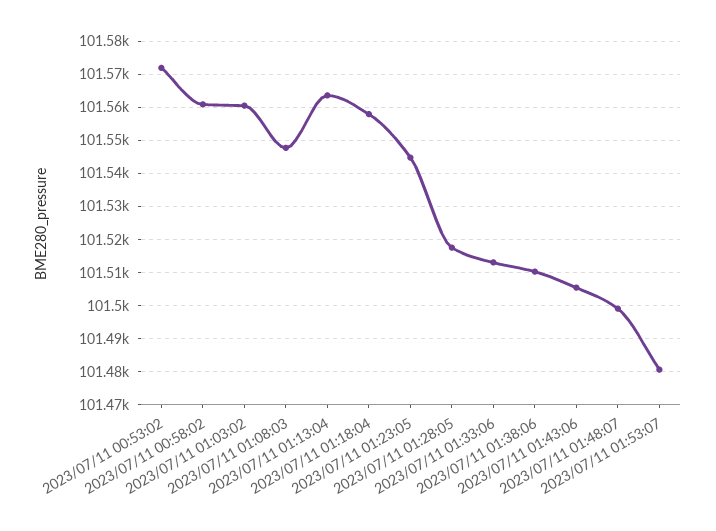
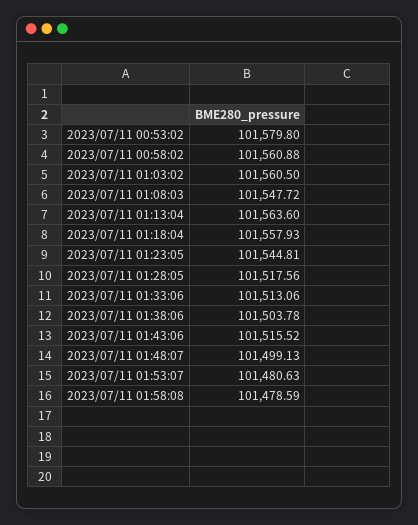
2023/07/11 00:53:02: 101572 -> 101579.8
2023/07/11 01:38:06: 101510 -> 101503.78
2023/07/11 01:43:06: 101506 -> 101515.52
2023/07/11 01:58:08: none -> 101478.59

